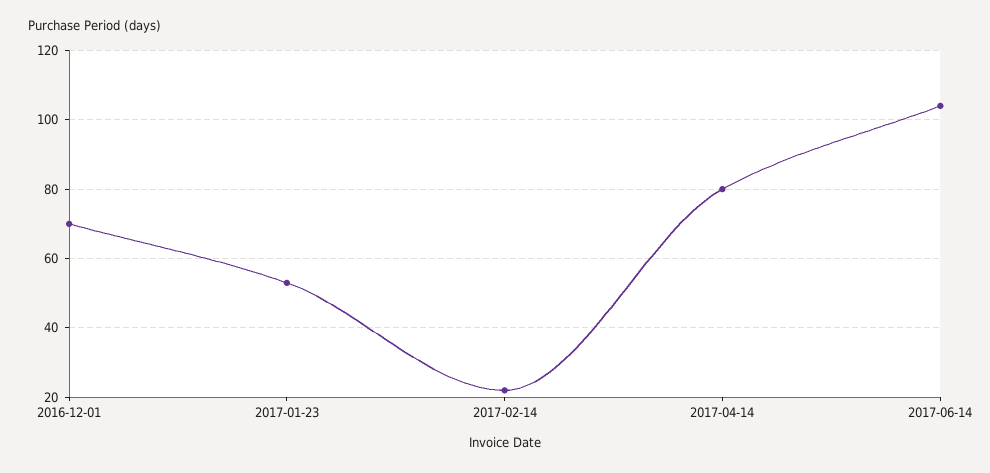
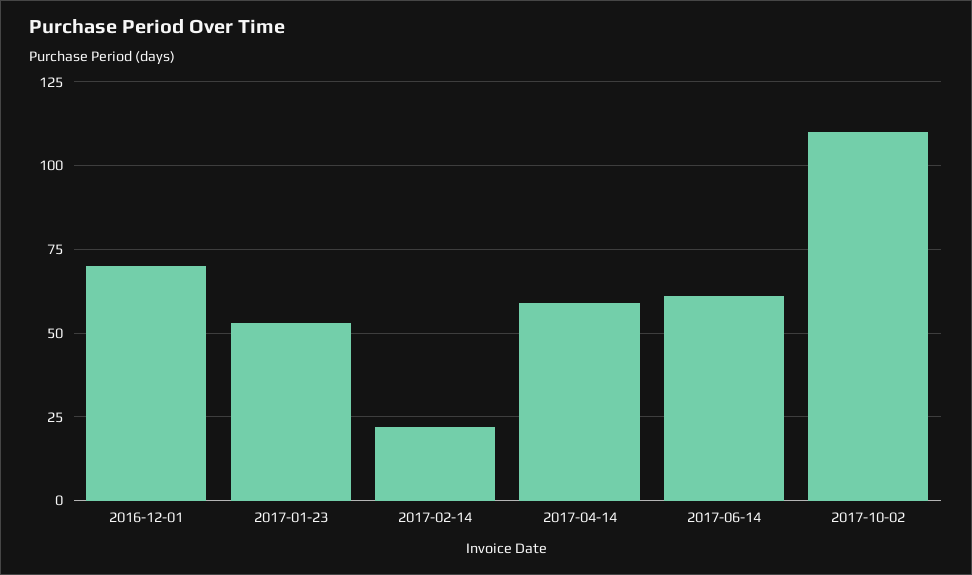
2017-04-14: 80 -> 60
2017-06-14: 105 -> 60
2017-10-02: none -> 110

